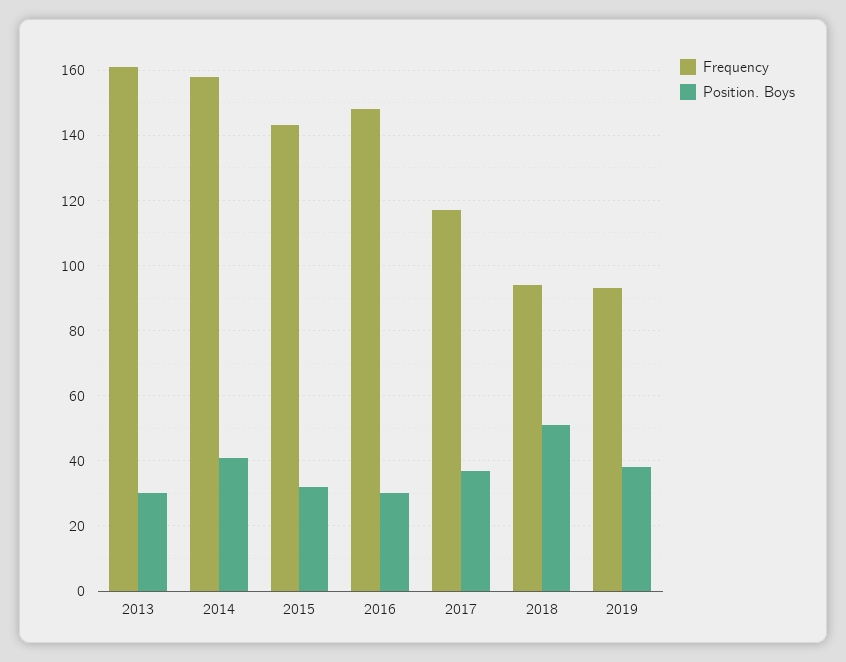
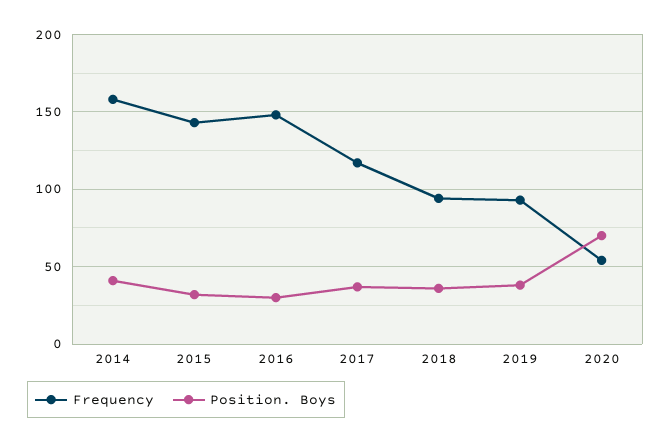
Frequency, 2013: 160 -> none
Position. Boys, 2013: 30 -> none
Position. Boys, 2018: 50 -> 35
Frequency, 2020: none -> 55
Position. Boys, 2020: none -> 70

